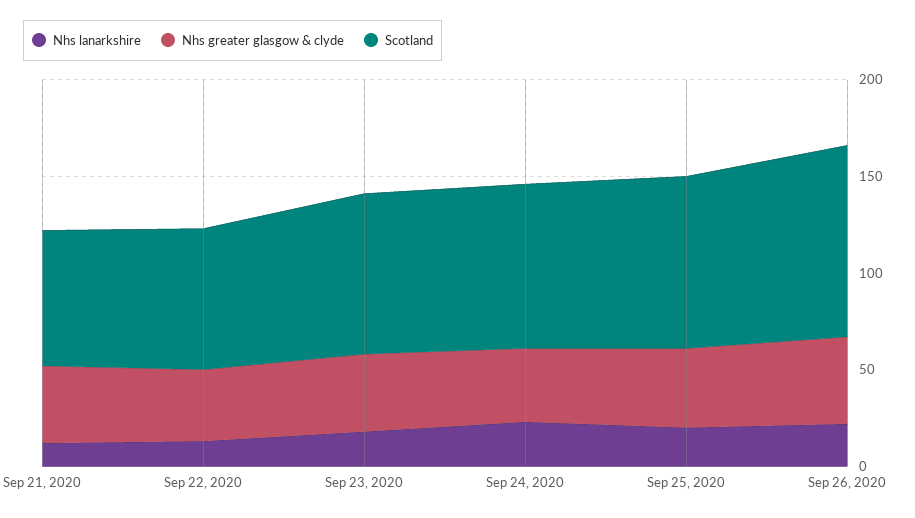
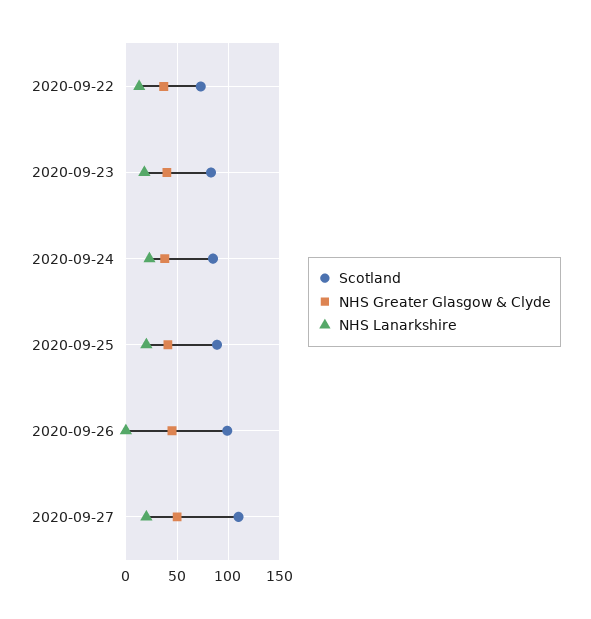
Nhs lanarkshire, Sep 21, 2020: 10 -> none
Nhs greater glasgow & clyde, Sep 21, 2020: 40 -> none
Scotland, Sep 21, 2020: 70 -> none
Nhs lanarkshire, Sep 26, 2020: 20 -> 0
Scotland, 2020-09-27: none -> 110
Nhs greater glasgow & clyde, 2020-09-27: none -> 50
Nhs lanarkshire, 2020-09-27: none -> 20

